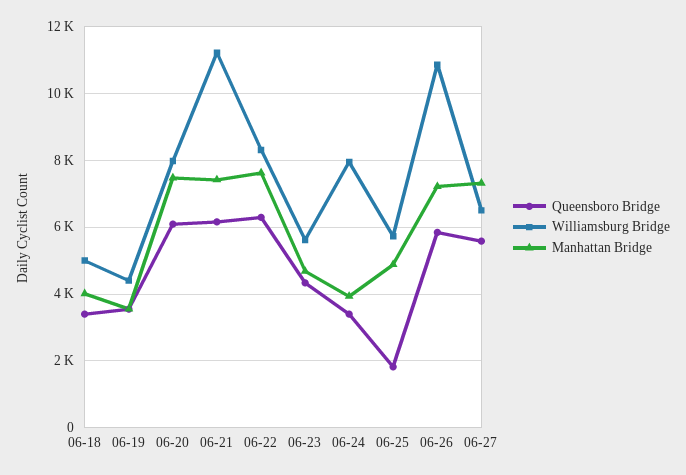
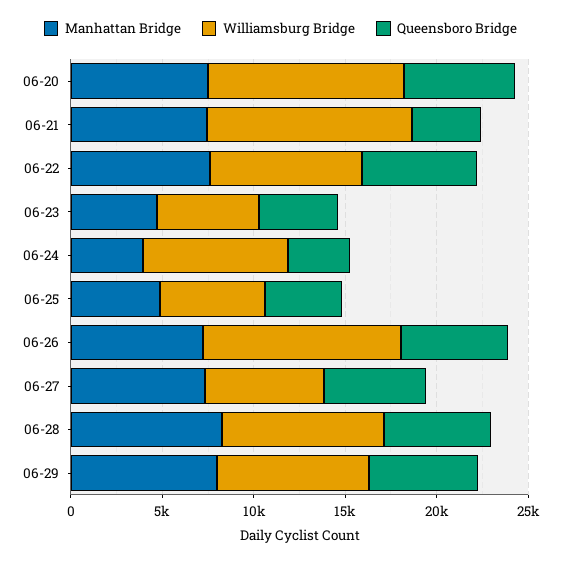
Queensboro Bridge, 06-18: 3400 -> none
Williamsburg Bridge, 06-18: 5000 -> none
Manhattan Bridge, 06-18: 4000 -> none
Queensboro Bridge, 06-19: 3600 -> none
Williamsburg Bridge, 06-19: 4400 -> none
Manhattan Bridge, 06-19: 3600 -> none
Williamsburg Bridge, 06-20: 8000 -> 11000
Queensboro Bridge, 06-21: 6200 -> 4000
Queensboro Bridge, 06-25: 1800 -> 4000
Manhattan Bridge, 06-28: none -> 8000
Williamsburg Bridge, 06-28: none -> 9000
Queensboro Bridge, 06-28: none -> 6000
Manhattan Bridge, 06-29: none -> 8000
Williamsburg Bridge, 06-29: none -> 8000
Queensboro Bridge, 06-29: none -> 6000

